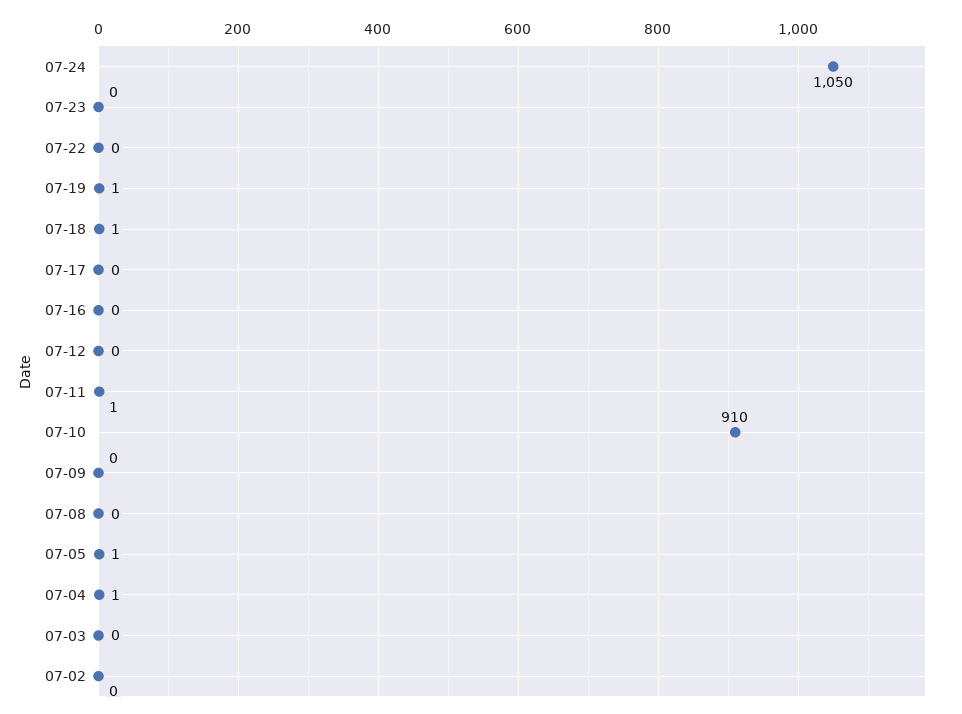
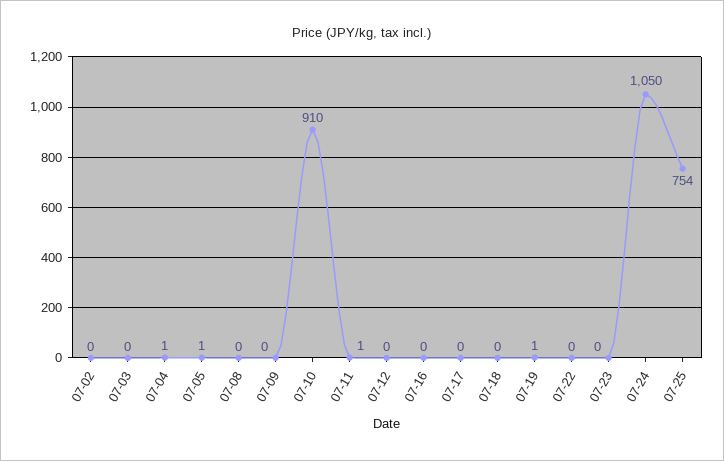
07-18: 1 -> 0
07-25: none -> 754

